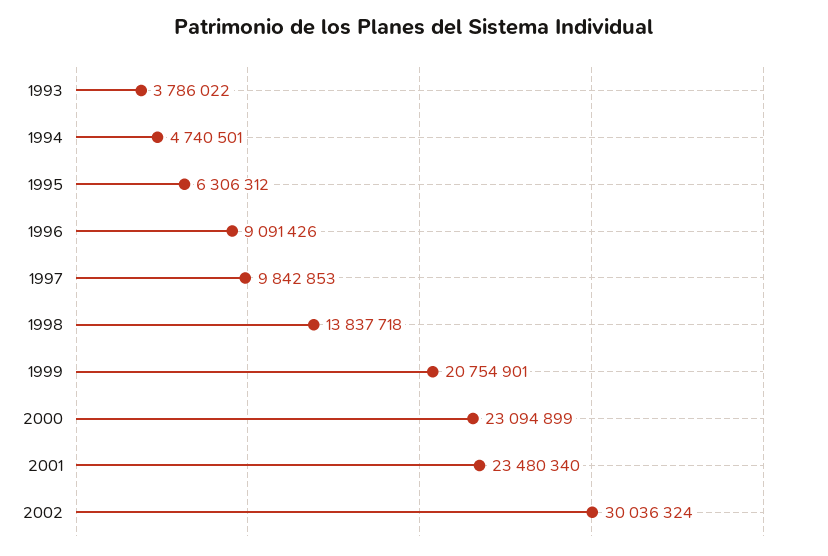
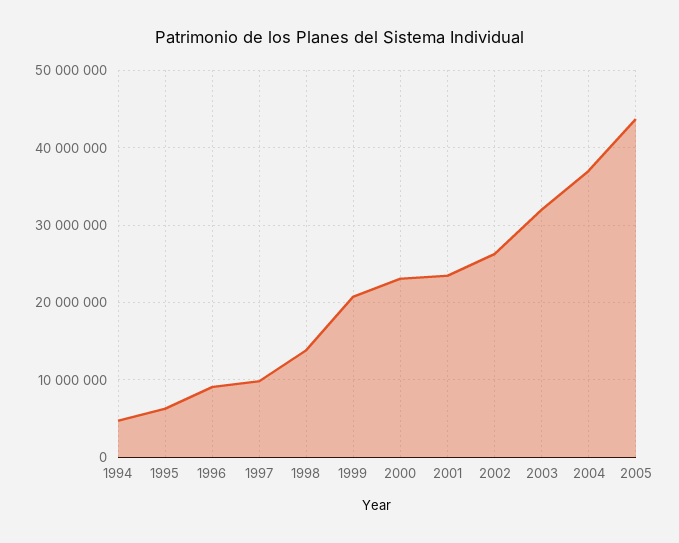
1993: 3786022 -> none
2002: 30036324 -> 26000000
2003: none -> 32000000
2004: none -> 37000000
2005: none -> 44000000

